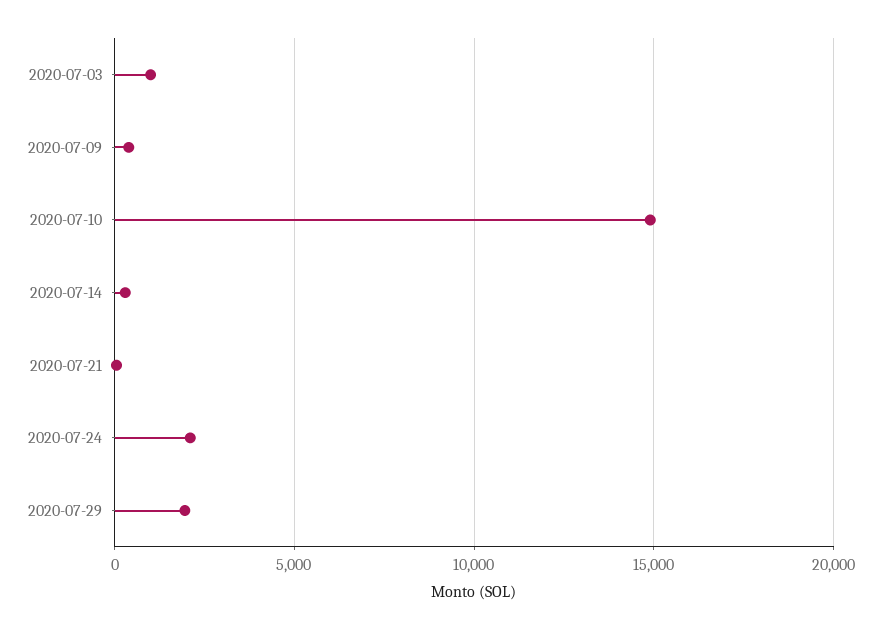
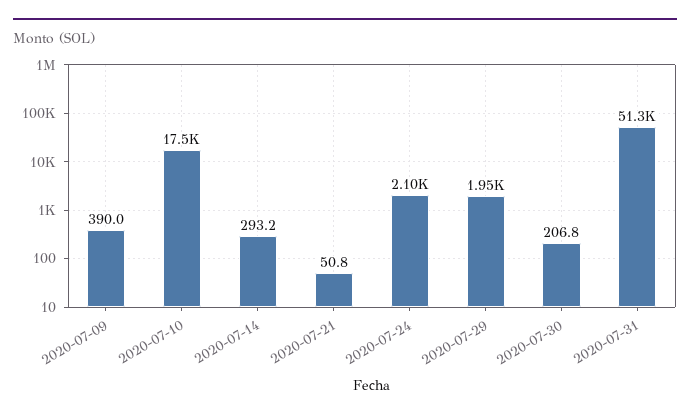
2020-07-03: 1000 -> none
2020-07-10: 15000 -> 17500
2020-07-30: none -> 206.8
2020-07-31: none -> 51300

